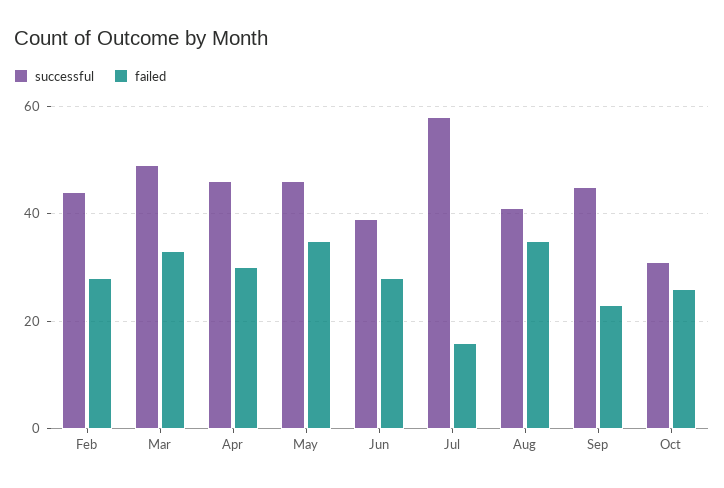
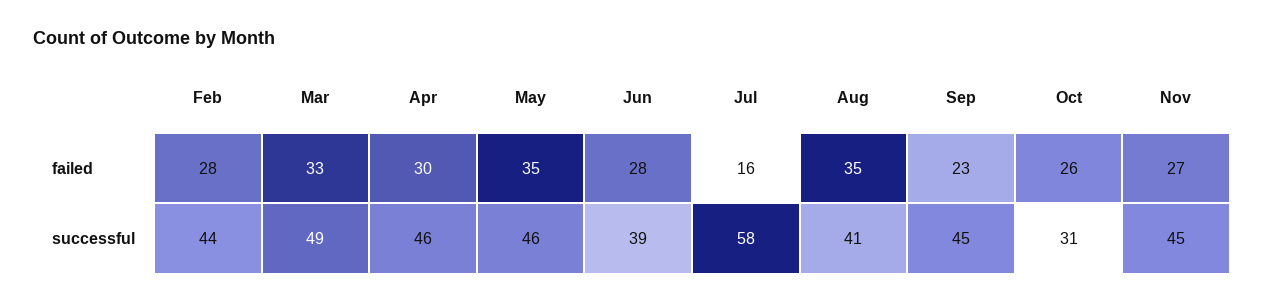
failed, Nov: none -> 27
successful, Nov: none -> 45

